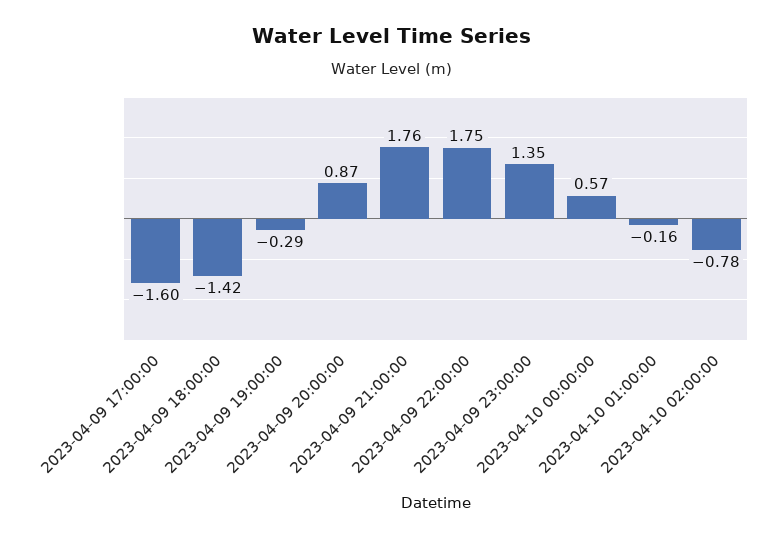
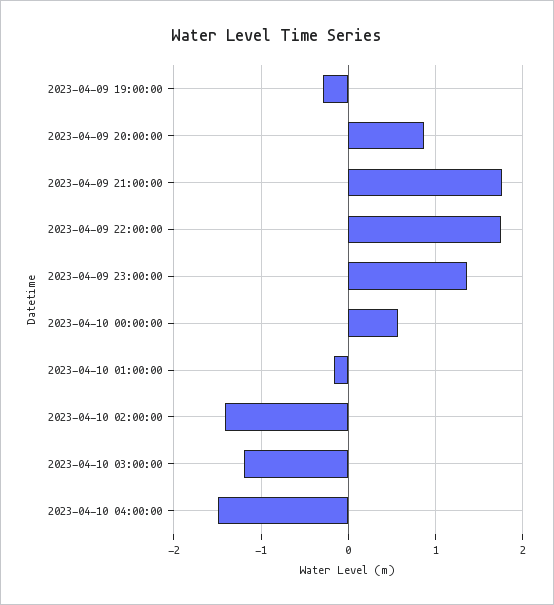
2023-04-09 17:00:00: -1.6 -> none
2023-04-09 18:00:00: -1.42 -> none
2023-04-10 02:00:00: -0.78 -> -1.4
2023-04-10 03:00:00: none -> -1.2
2023-04-10 04:00:00: none -> -1.5

